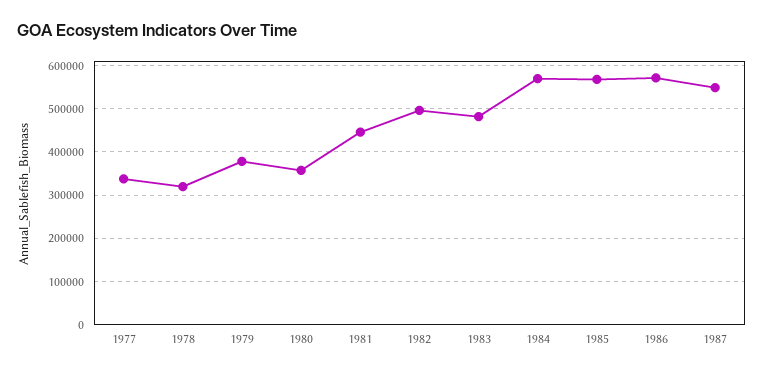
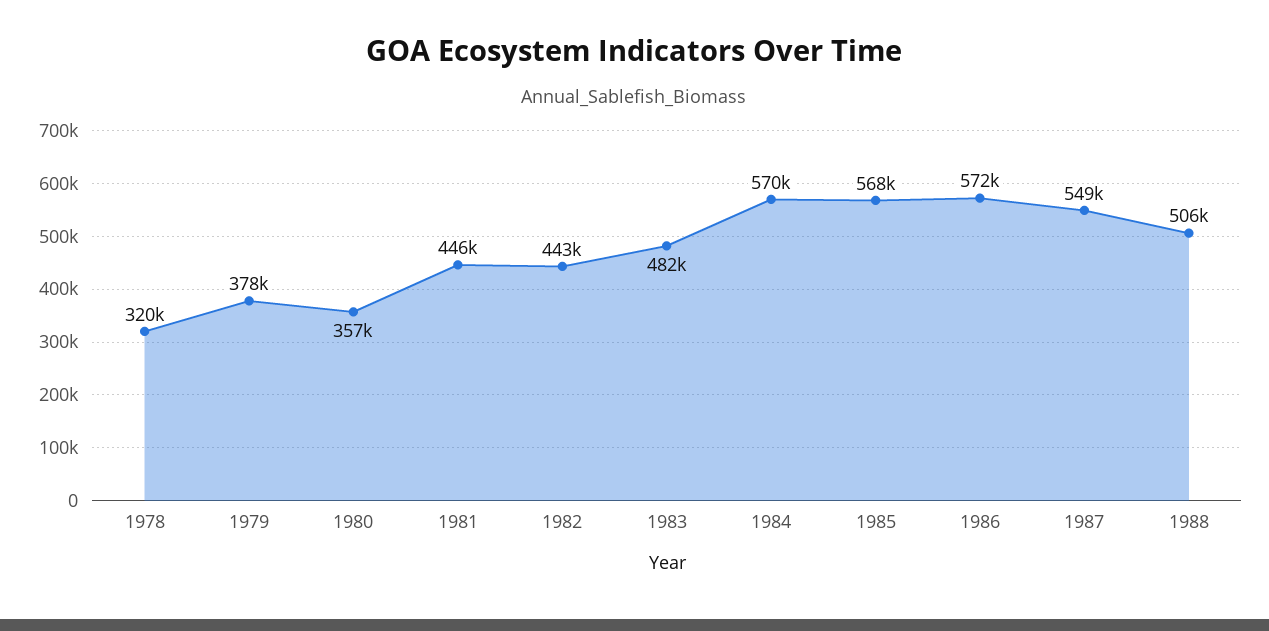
1977: 340000 -> none
1982: 500000 -> 443000
1988: none -> 506000

